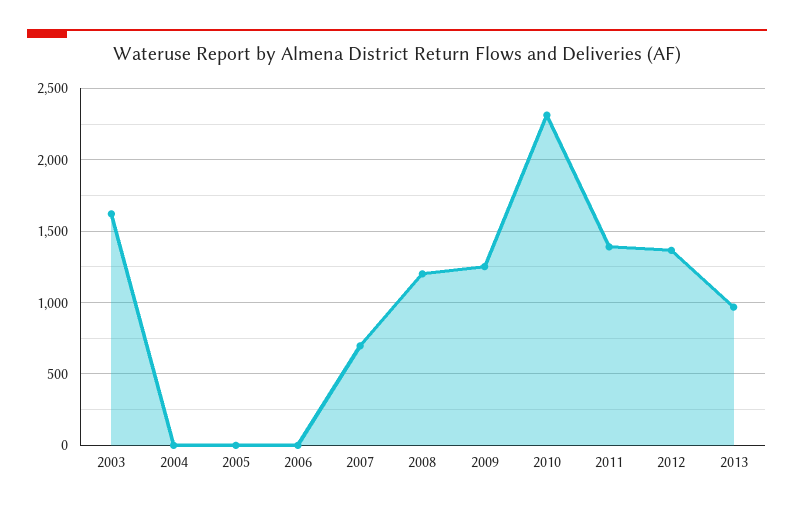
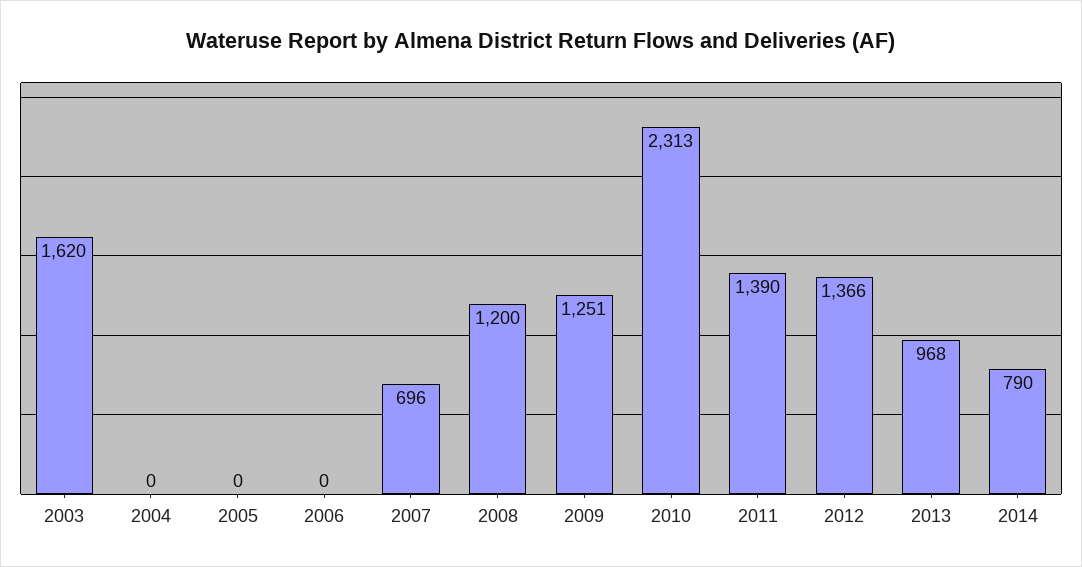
2014: none -> 790

